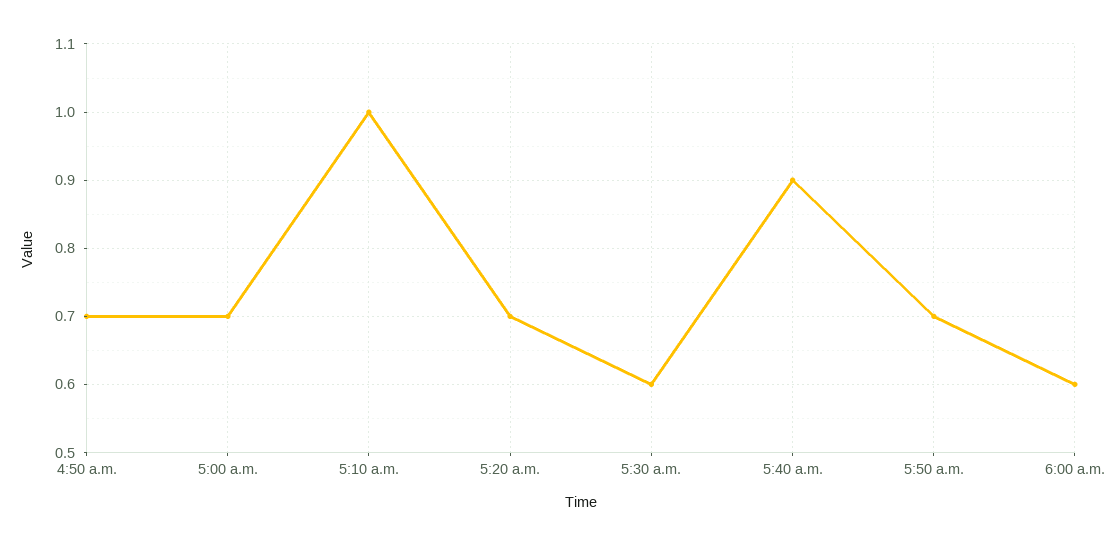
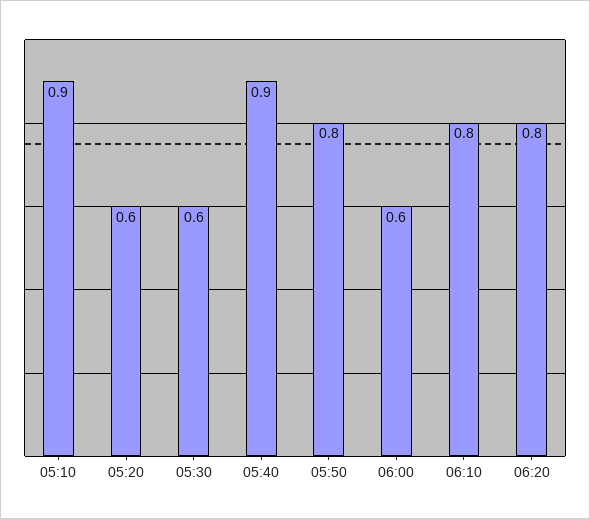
4:50 a.m.: 0.7 -> none
5:00 a.m.: 0.7 -> none
5:10 a.m.: 1 -> 0.9
5:20 a.m.: 0.7 -> 0.6
5:50 a.m.: 0.7 -> 0.8
06:10: none -> 0.8
06:20: none -> 0.8

